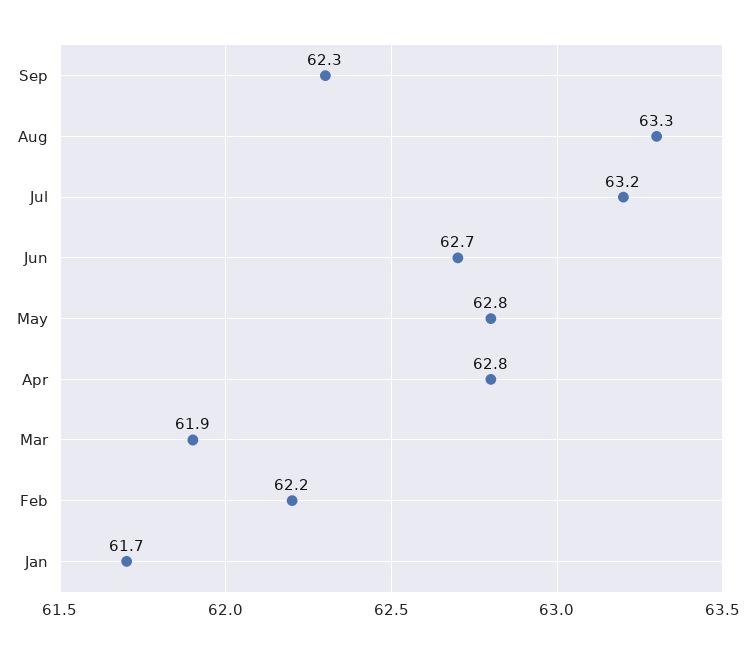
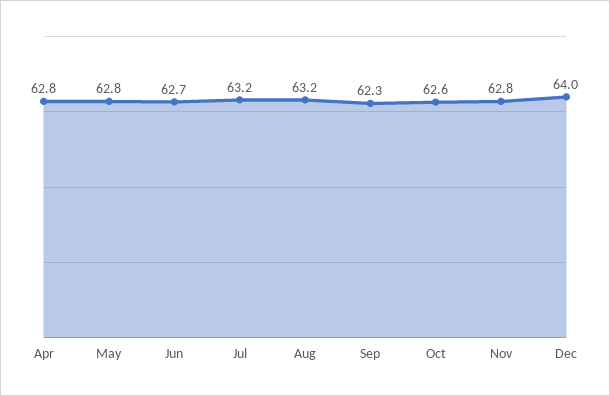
Aug: 63.3 -> 63.2
Mar: 61.9 -> none
Feb: 62.2 -> none
Jan: 61.7 -> none
Oct: none -> 62.6
Nov: none -> 62.8
Dec: none -> 64

